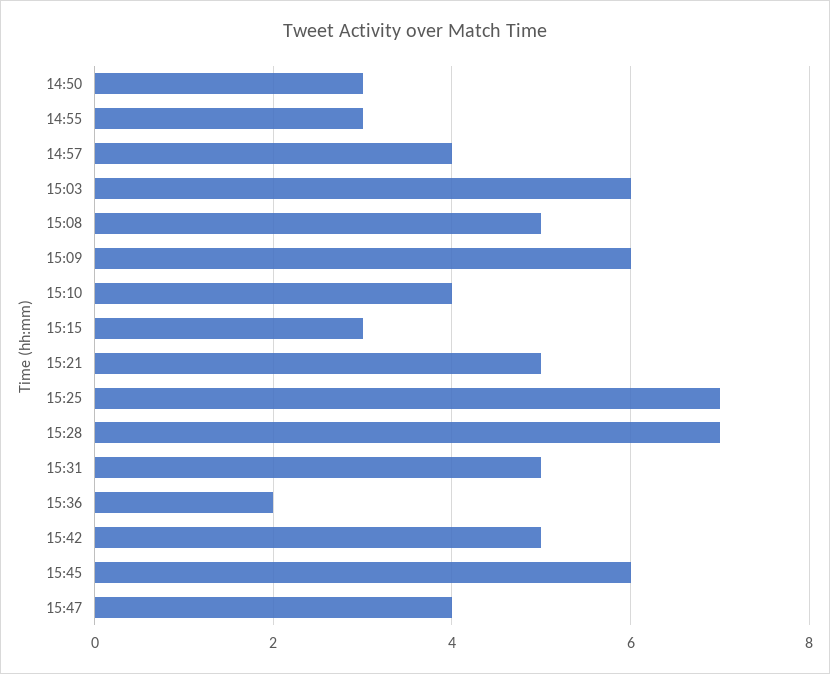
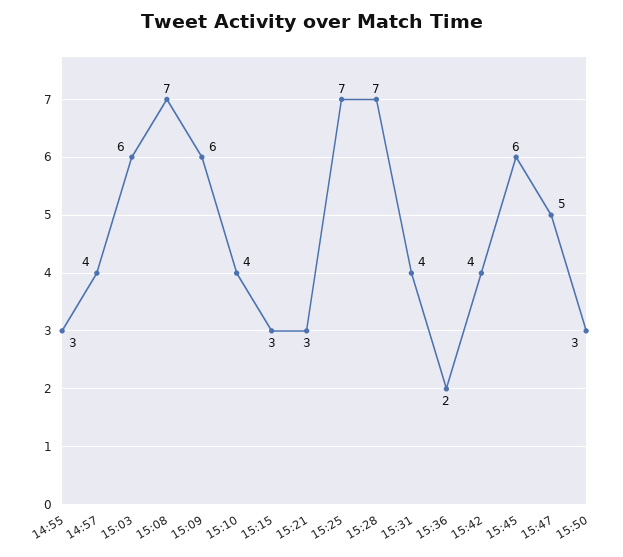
14:50: 3 -> none
15:08: 5 -> 7
15:21: 5 -> 3
15:31: 5 -> 4
15:42: 5 -> 4
15:47: 4 -> 5
15:50: none -> 3

